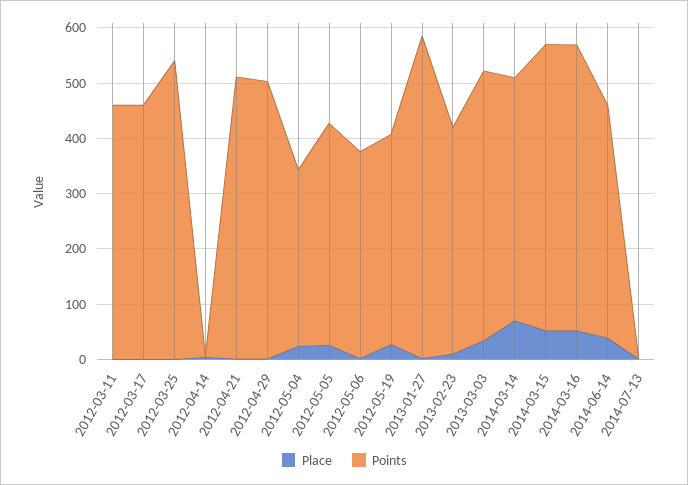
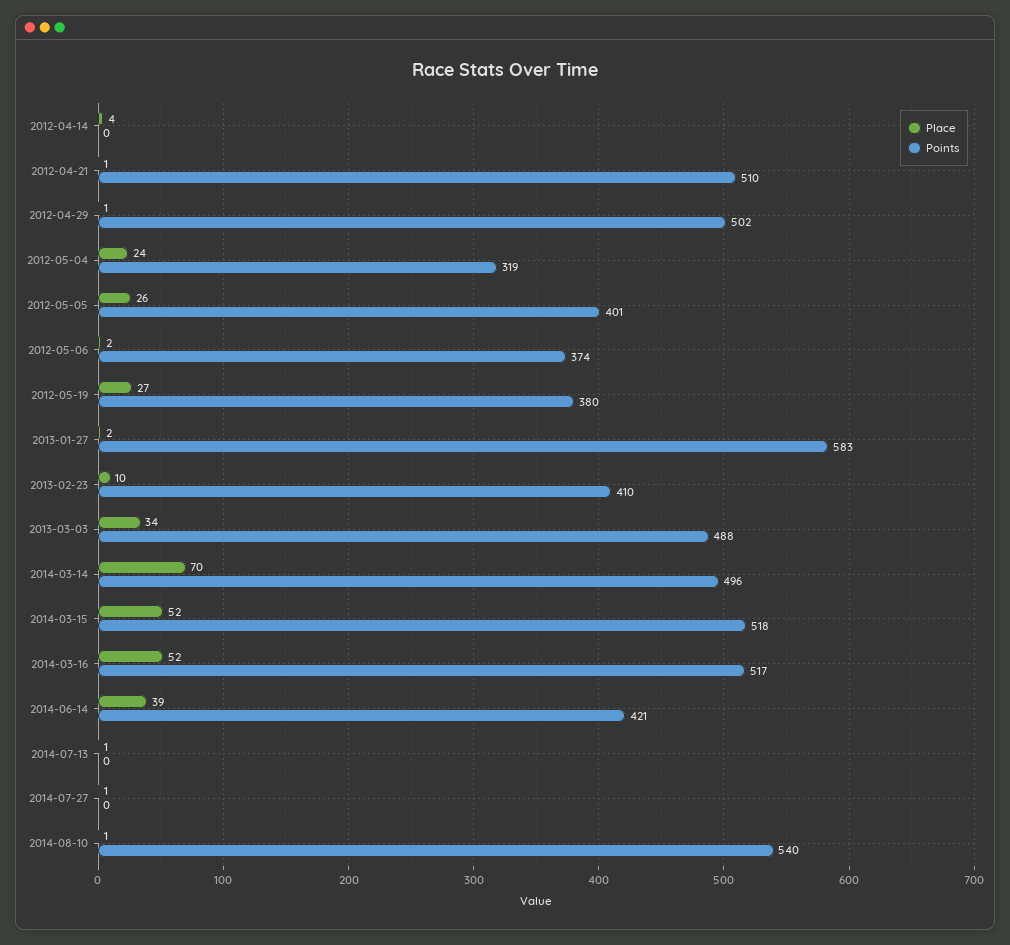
Place, 2012-03-11: 0 -> none
Points, 2012-03-11: 460 -> none
Place, 2012-03-17: 0 -> none
Points, 2012-03-17: 460 -> none
Place, 2012-03-25: 0 -> none
Points, 2012-03-25: 540 -> none
Points, 2014-03-14: 440 -> 496
Place, 2014-07-27: none -> 1
Points, 2014-07-27: none -> 0
Place, 2014-08-10: none -> 1
Points, 2014-08-10: none -> 540

